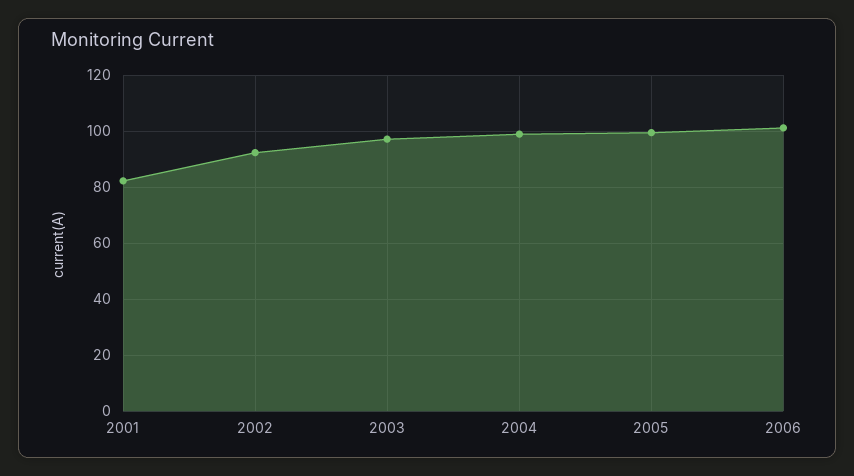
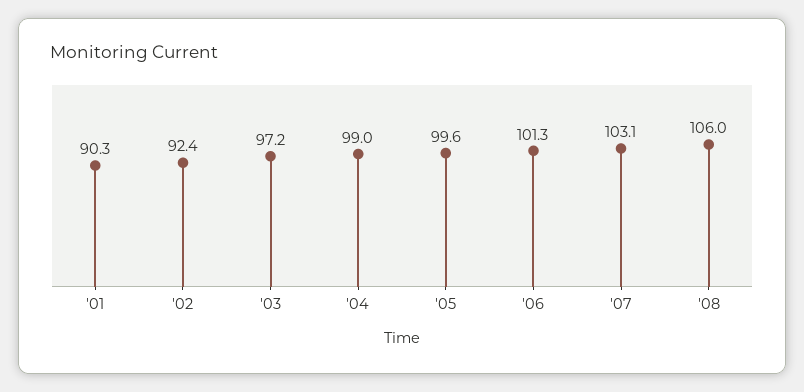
2001: 82.5 -> 90.3
'07: none -> 103.1
'08: none -> 106

